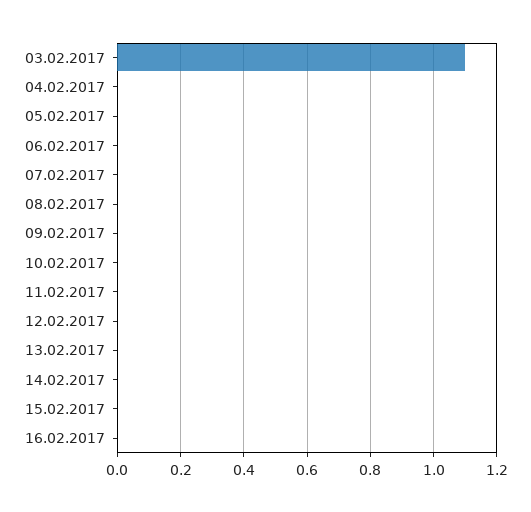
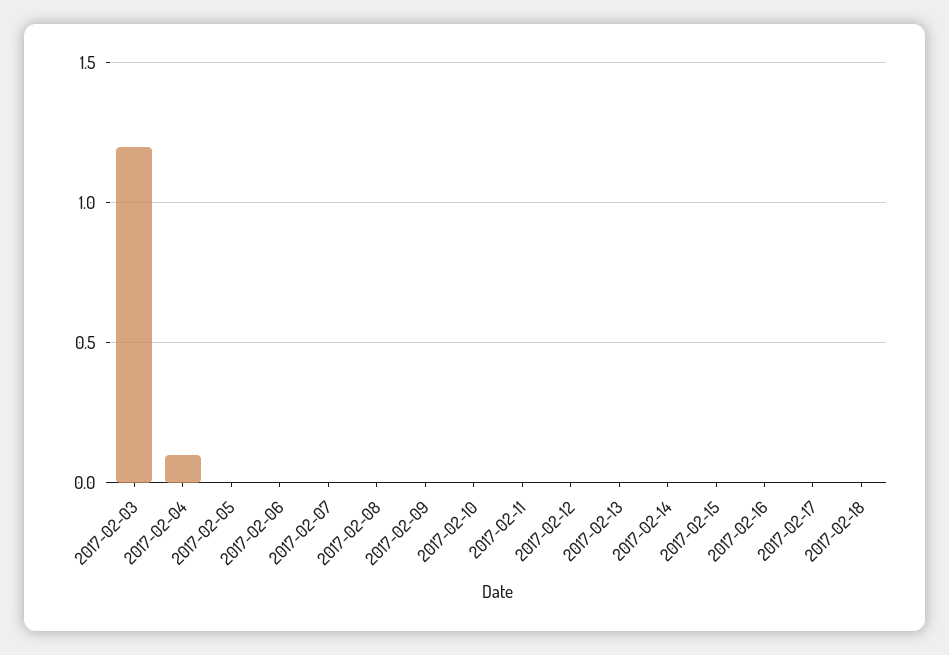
03.02.2017: 1.1 -> 1.2
04.02.2017: 0 -> 0.1
2017-02-17: none -> 0
2017-02-18: none -> 0

